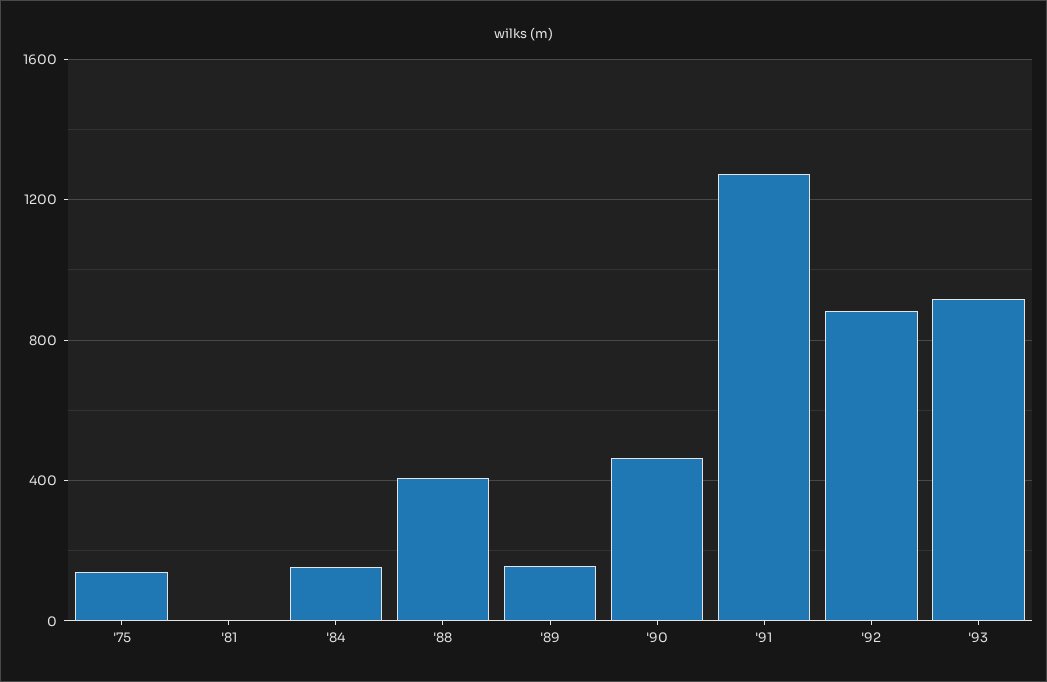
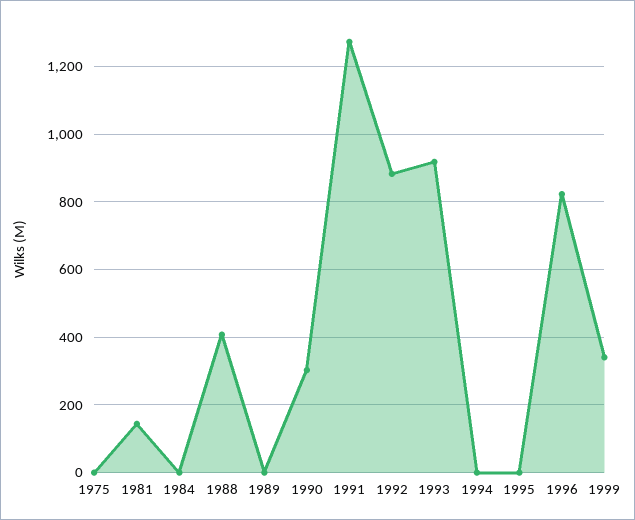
'75: 150 -> 0
'81: 0 -> 140
'84: 150 -> 0
'89: 150 -> 0
'90: 450 -> 300
1994: none -> 0
1995: none -> 0
1996: none -> 820
1999: none -> 340

